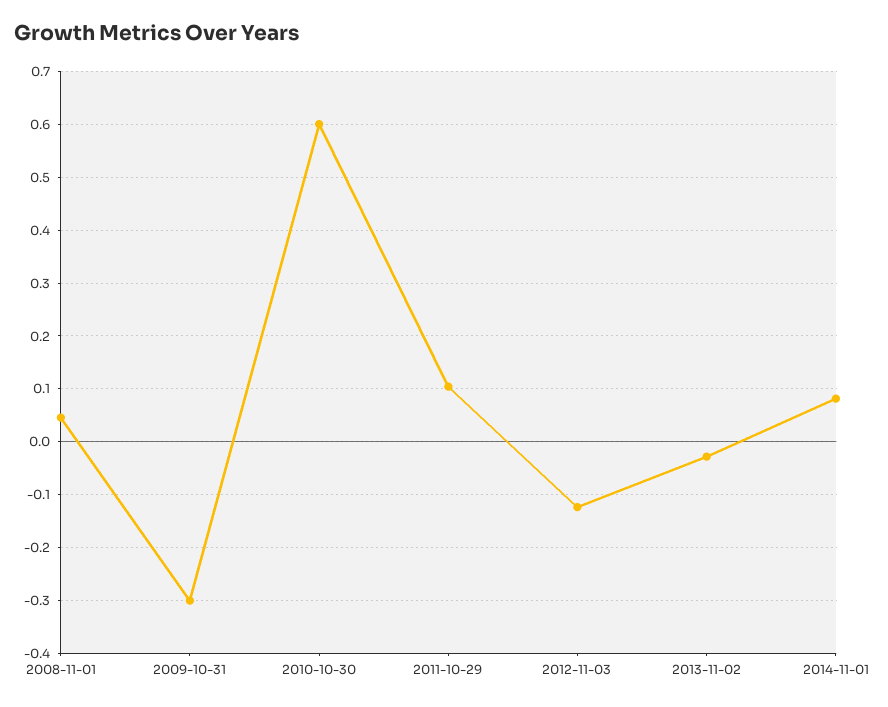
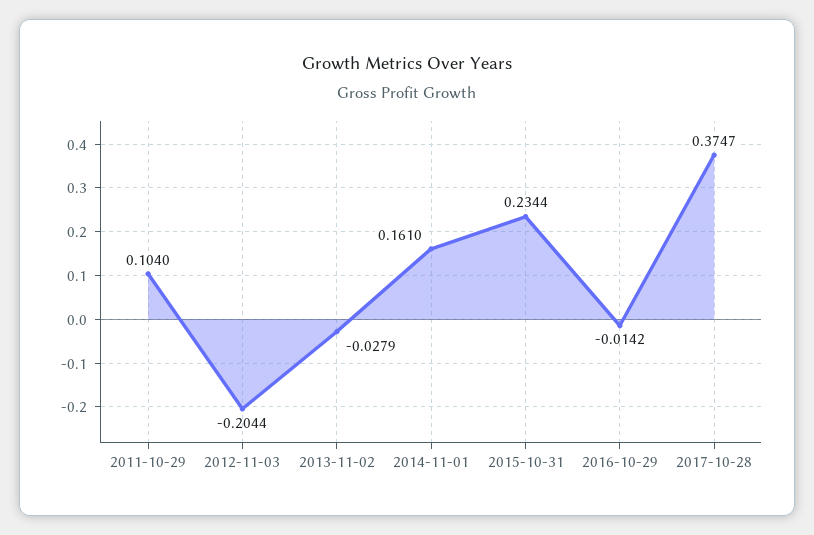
2008-11-01: 0.04 -> none
2009-10-31: -0.3 -> none
2010-10-30: 0.6 -> none
2012-11-03: -0.12 -> -0.2044
2014-11-01: 0.08 -> 0.161
2015-10-31: none -> 0.2344
2016-10-29: none -> -0.0142
2017-10-28: none -> 0.3747

